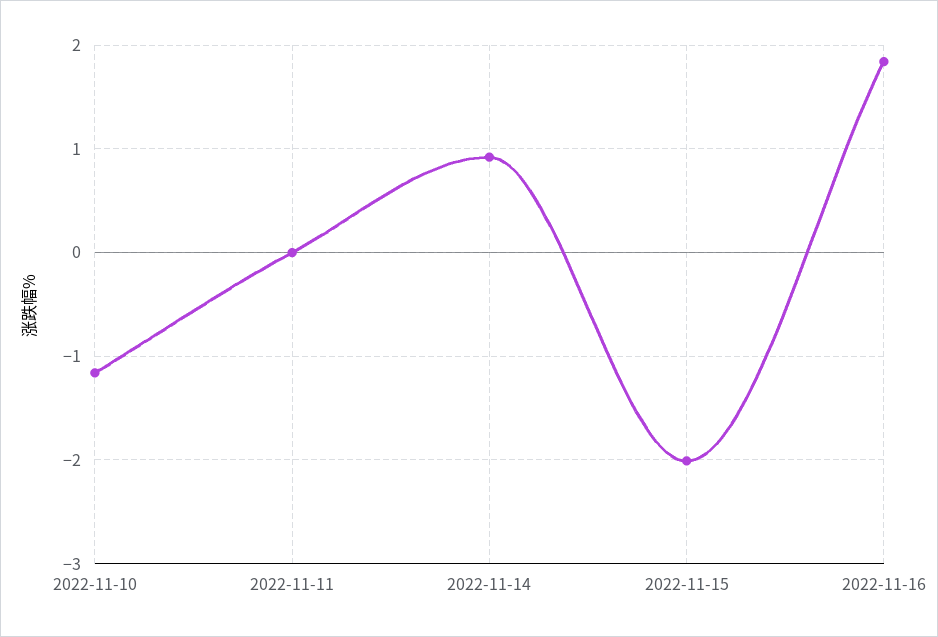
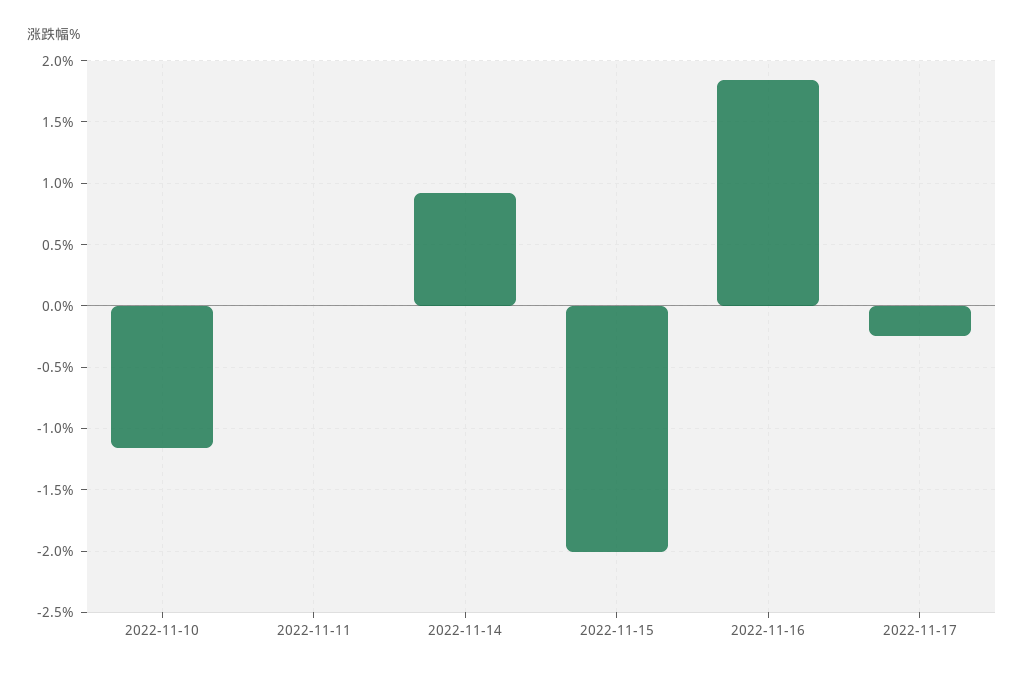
2022-11-17: none -> -0.25

